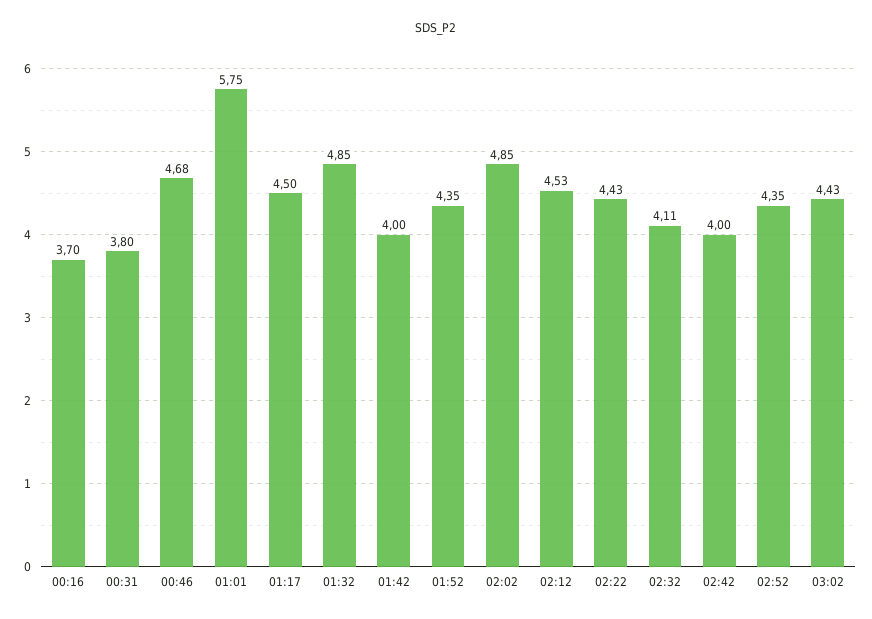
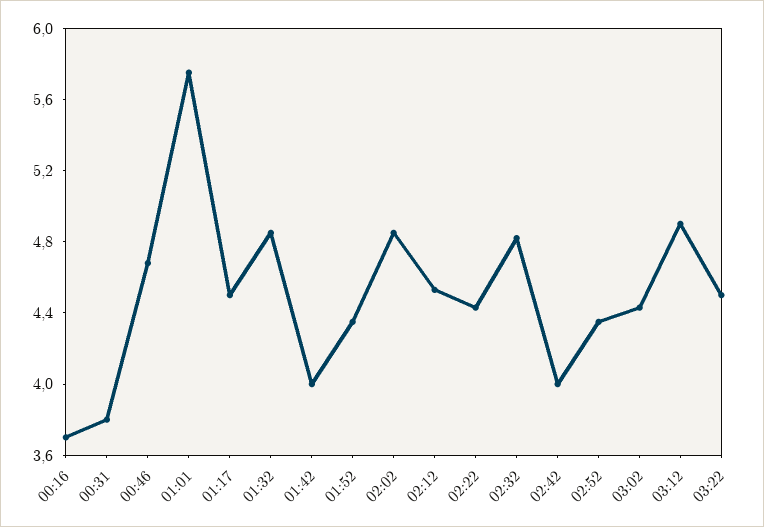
02:32: 4.11 -> 4.8
03:12: none -> 4.9
03:22: none -> 4.5

